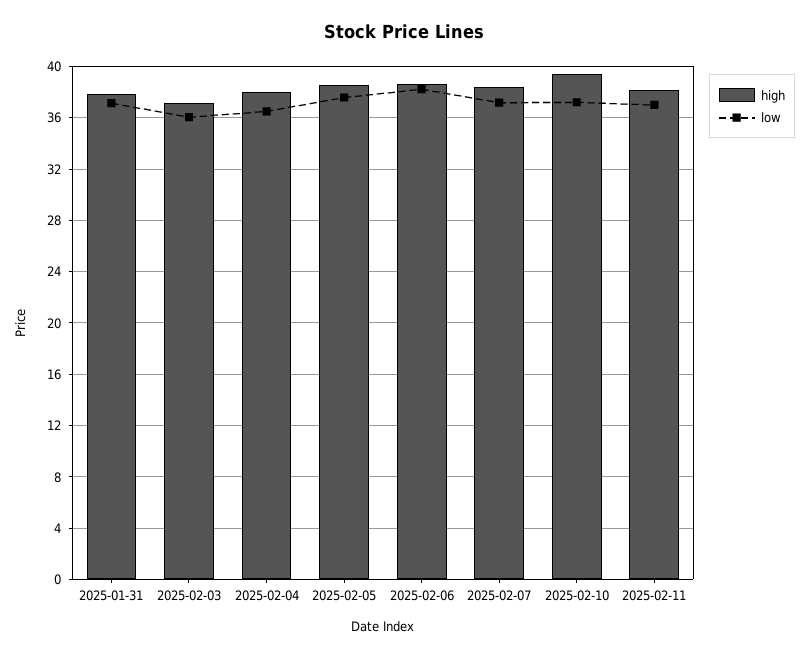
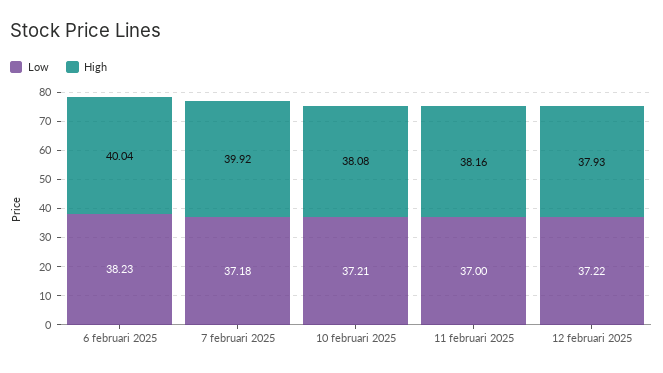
high, 2025-01-31: 38 -> none
low, 2025-01-31: 37 -> none
high, 2025-02-03: 37 -> none
low, 2025-02-03: 36 -> none
high, 2025-02-04: 38 -> none
low, 2025-02-04: 36.5 -> none
high, 2025-02-05: 38.5 -> none
low, 2025-02-05: 37.5 -> none
high, 2025-02-06: 38.5 -> 40.04
high, 2025-02-07: 38.5 -> 39.92
high, 2025-02-10: 39.5 -> 38.08
low, 12 februari 2025: none -> 37.22
high, 12 februari 2025: none -> 37.93

